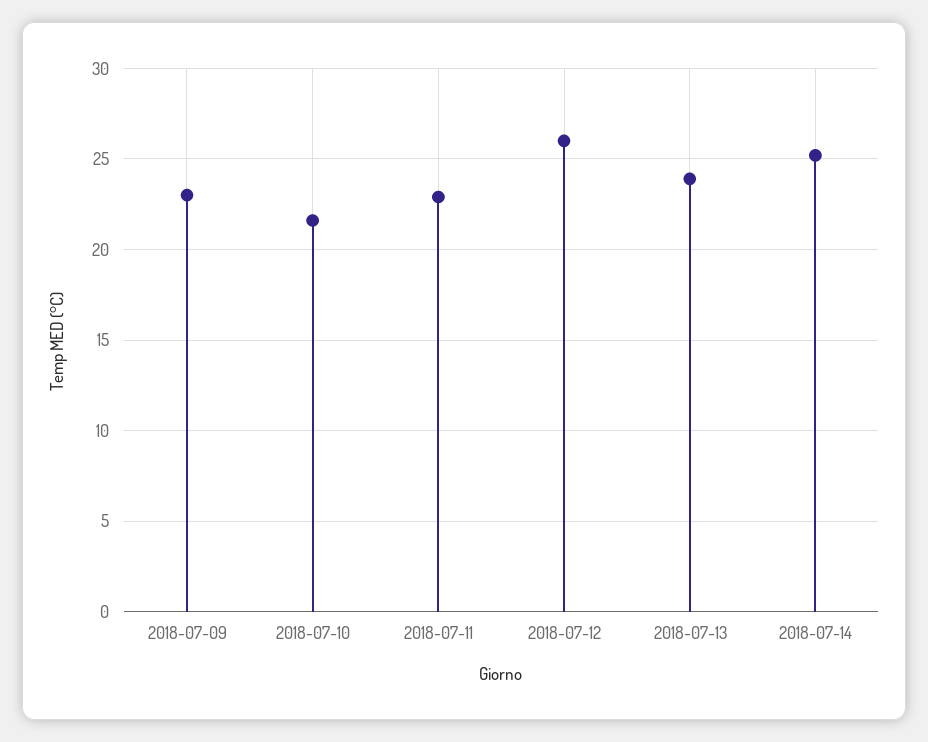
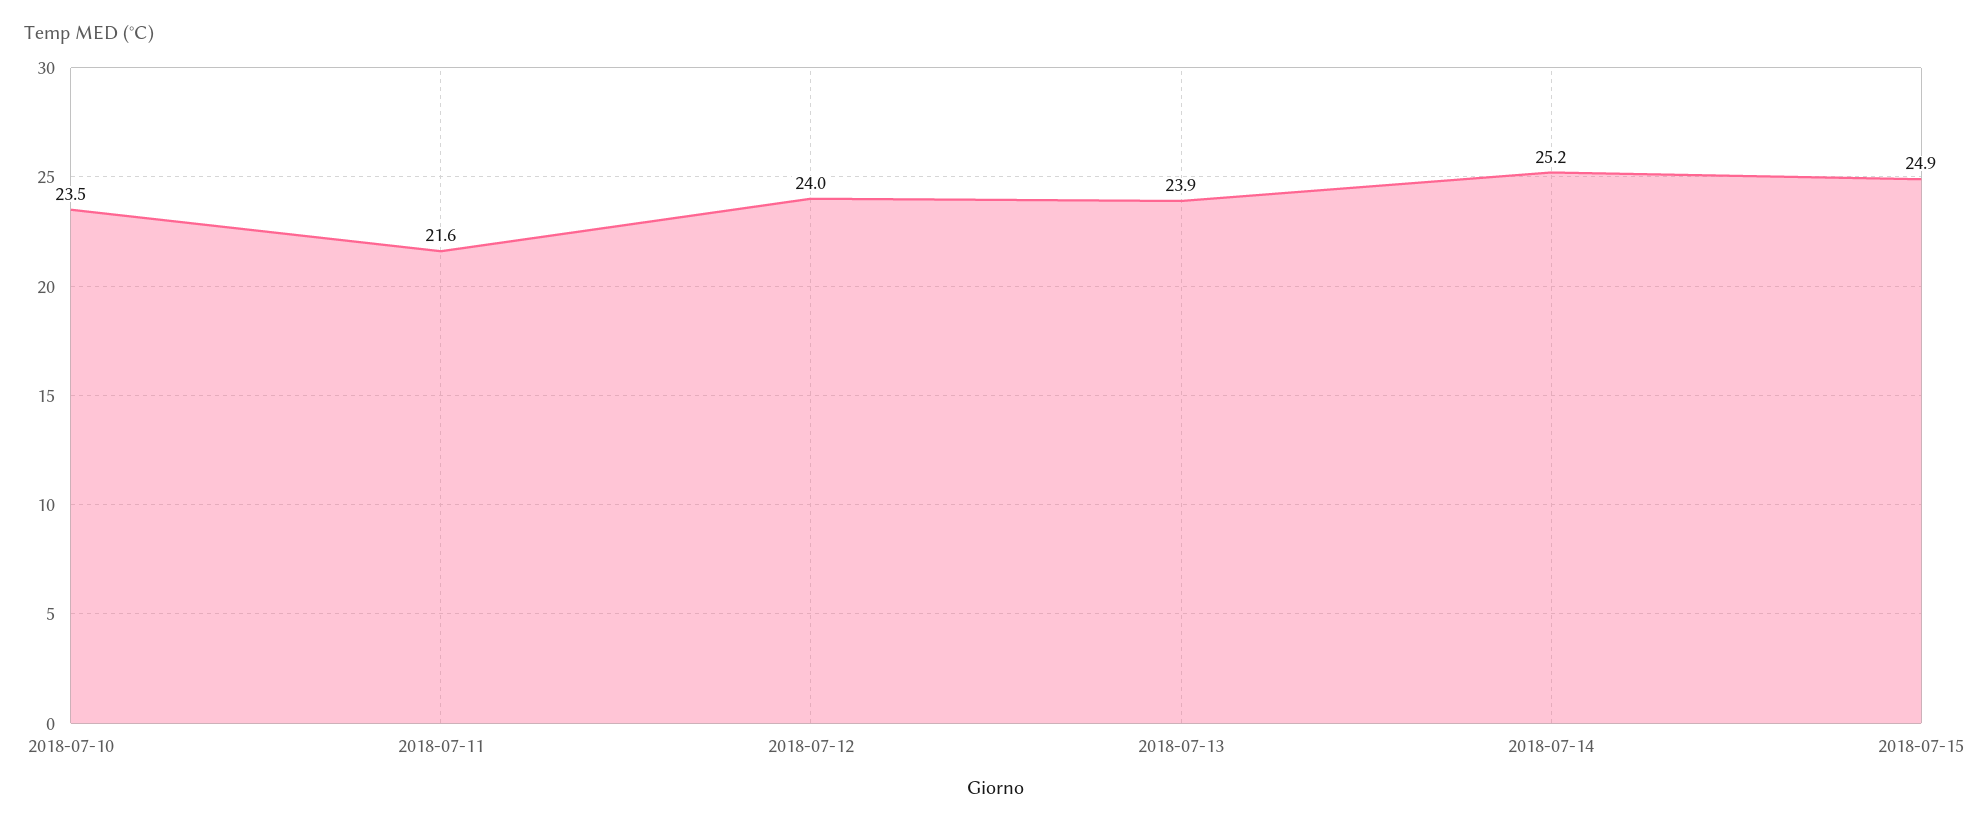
2018-07-09: 23 -> none
2018-07-10: 21.5 -> 23.5
2018-07-11: 23 -> 21.6
2018-07-12: 26 -> 24
2018-07-15: none -> 24.9

